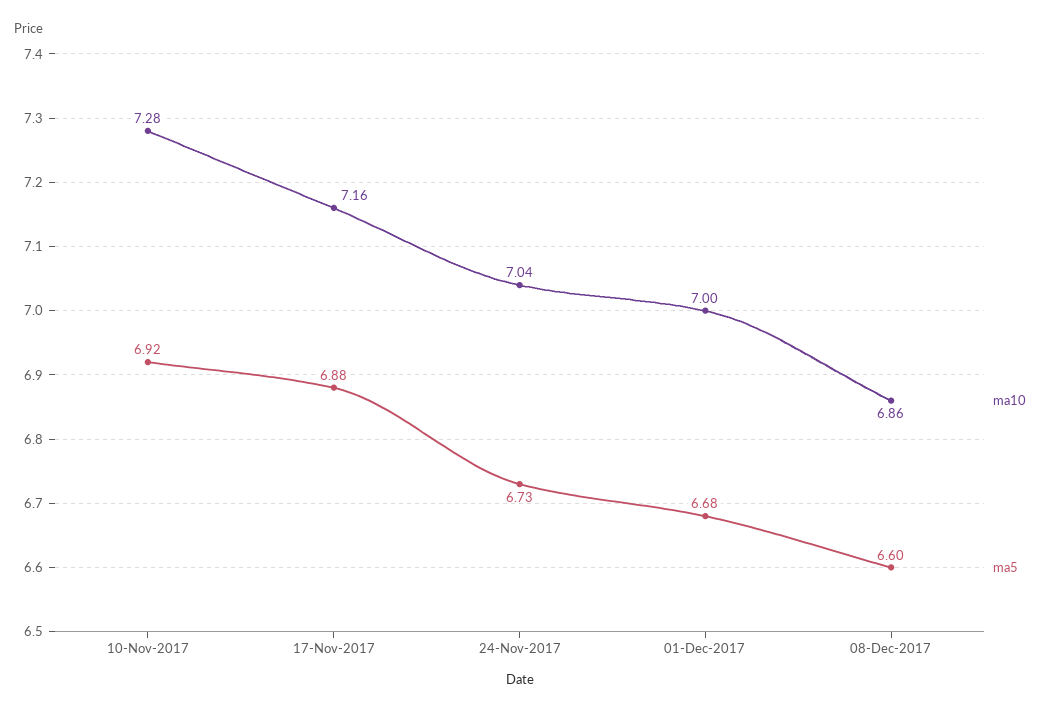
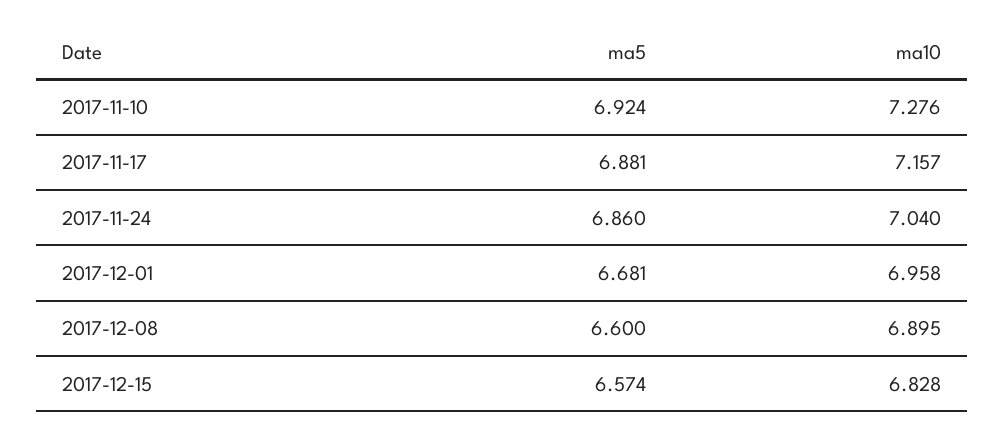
ma5, 24-Nov-2017: 6.73 -> 6.86
ma10, 01-Dec-2017: 7 -> 6.958
ma10, 08-Dec-2017: 6.86 -> 6.895
ma5, 2017-12-15: none -> 6.574
ma10, 2017-12-15: none -> 6.828

